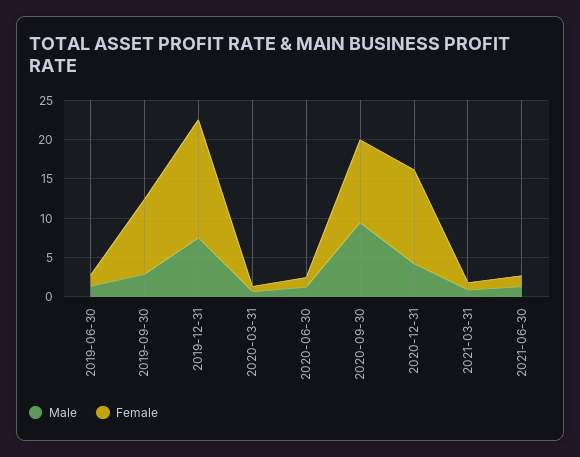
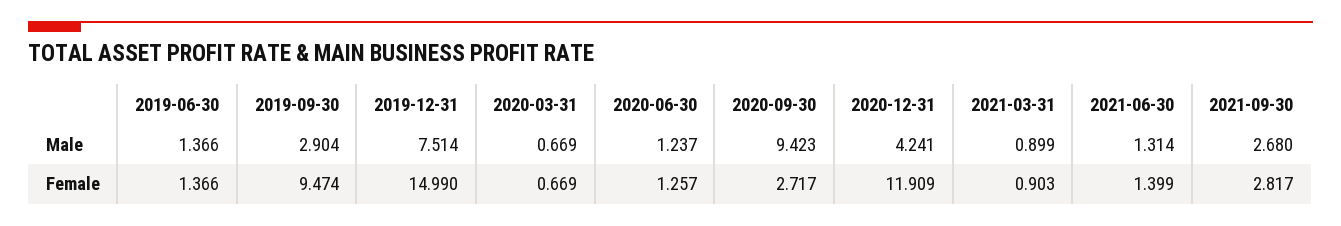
Female, 2020-09-30: 10 -> 2.717
Male, 2021-09-30: none -> 2.68
Female, 2021-09-30: none -> 2.817

